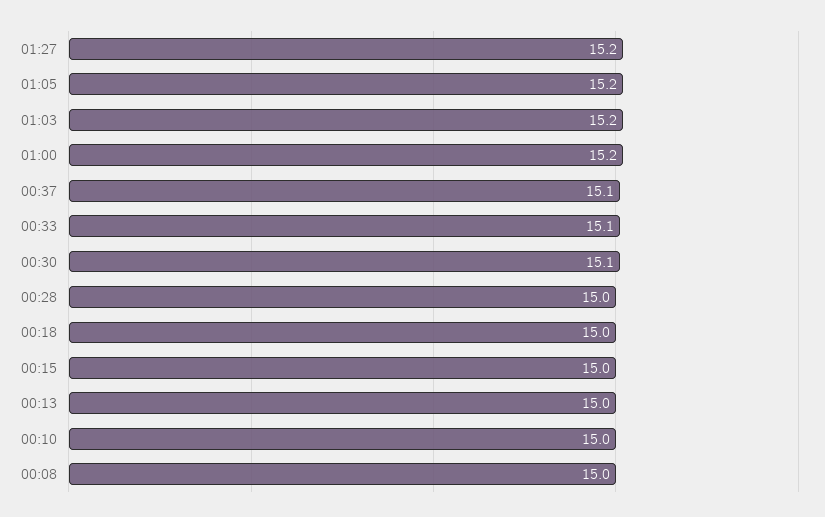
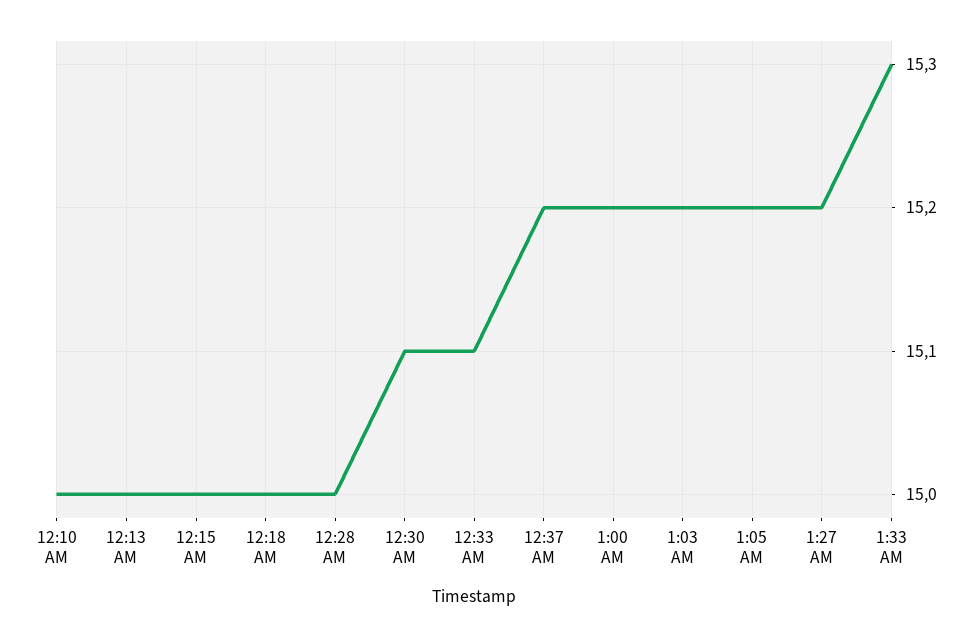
00:37: 15.1 -> 15.2
00:08: 15 -> none
1:33 AM: none -> 15.3

